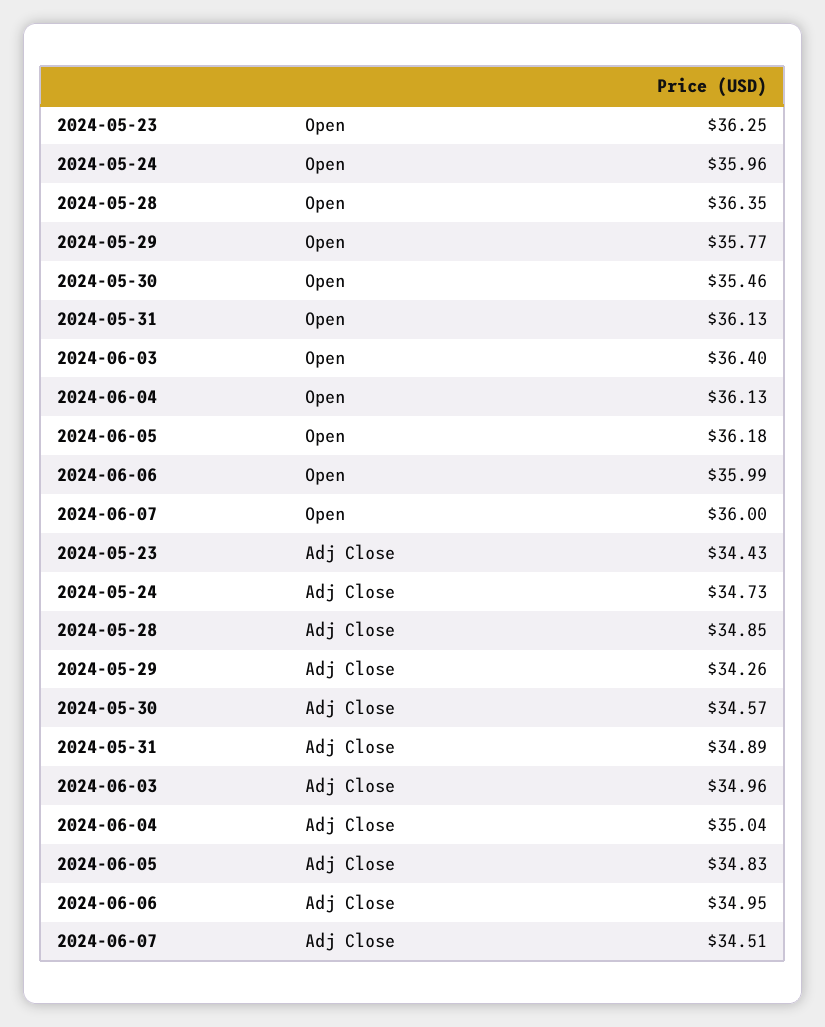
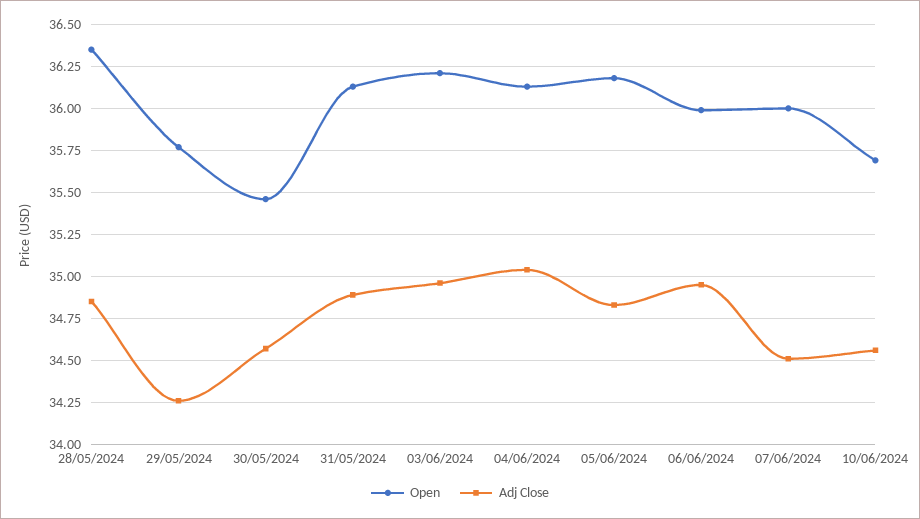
Open, 2024-05-23: 36.25 -> none
Open, 2024-05-24: 35.96 -> none
Open, 2024-06-03: 36.4 -> 36.2
Adj Close, 2024-05-23: 34.43 -> none
Adj Close, 2024-05-24: 34.73 -> none
Open, 10/06/2024: none -> 35.7
Adj Close, 10/06/2024: none -> 34.55

